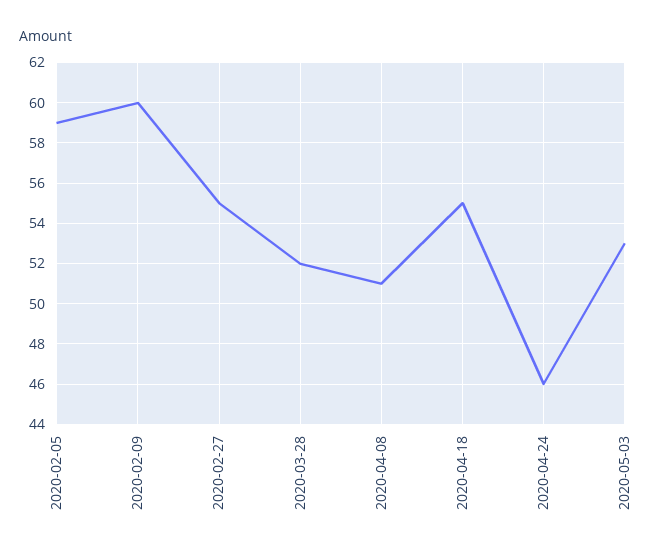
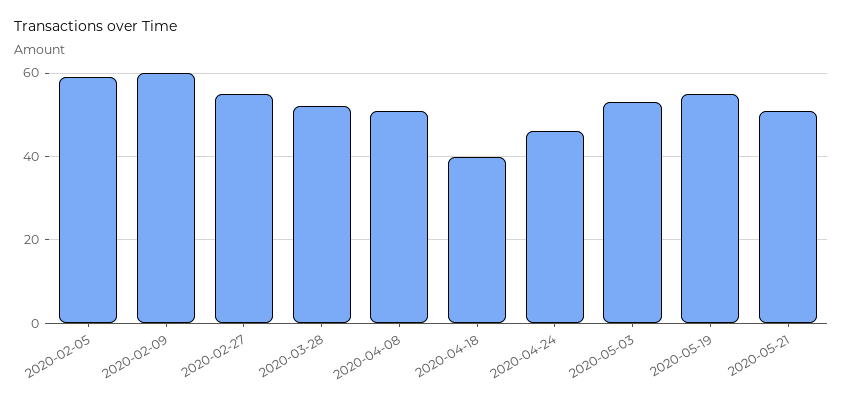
2020-04-18: 55 -> 40
2020-05-19: none -> 55
2020-05-21: none -> 50

